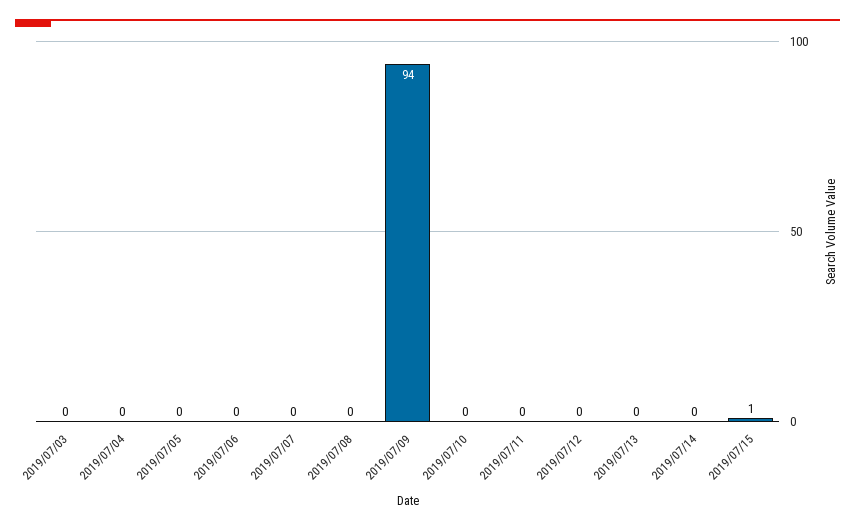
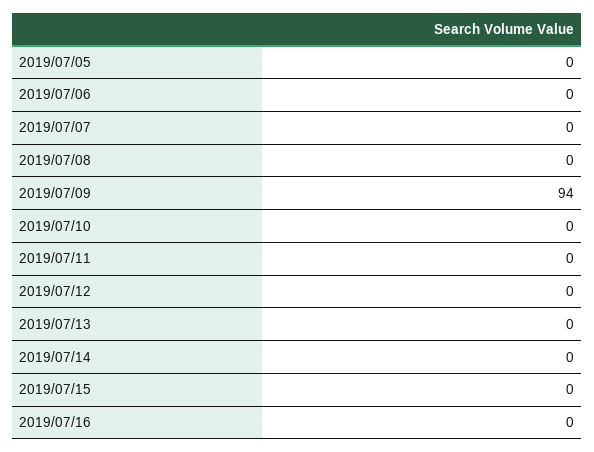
2019/07/03: 0 -> none
2019/07/04: 0 -> none
2019/07/15: 1 -> 0
2019/07/16: none -> 0

